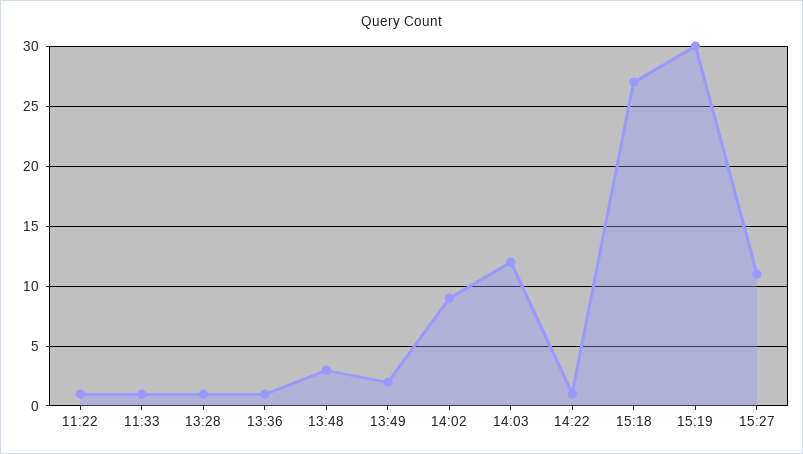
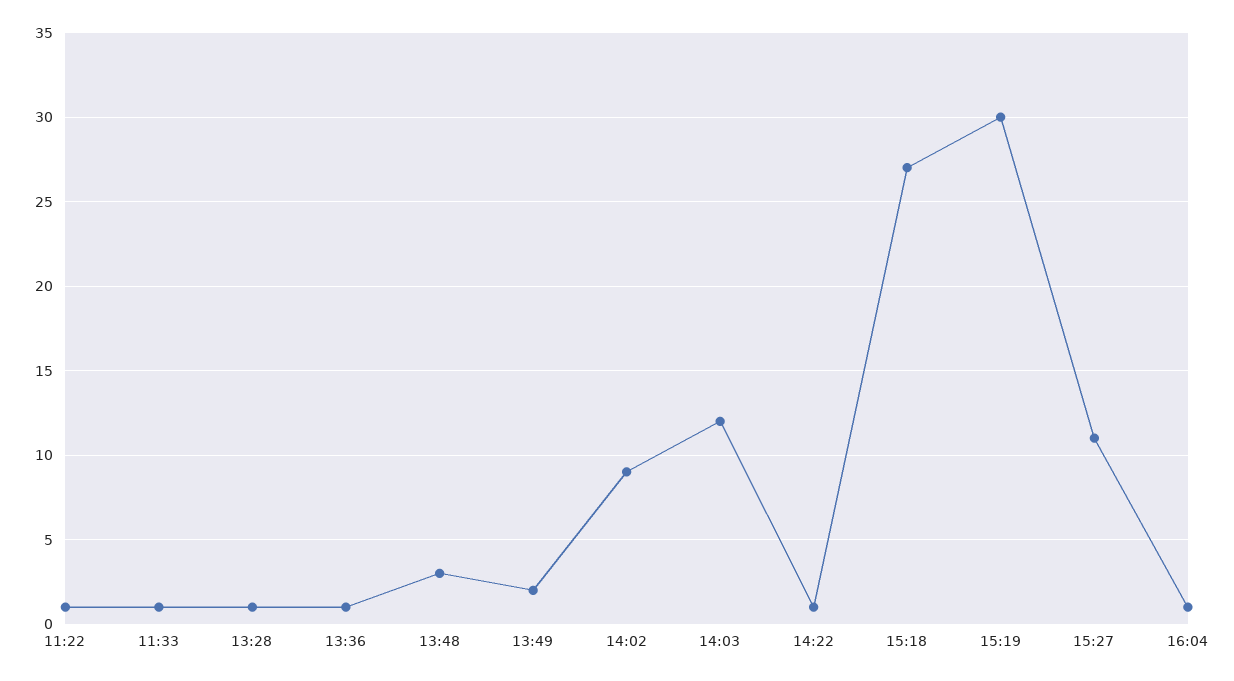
16:04: none -> 1

